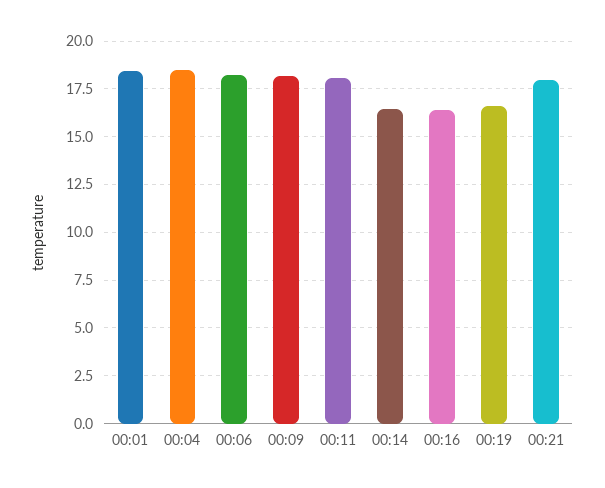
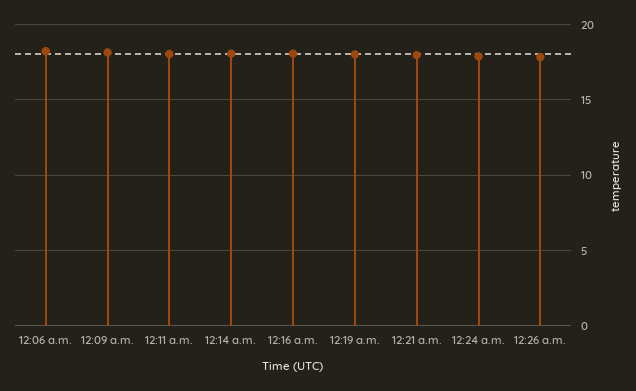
00:01: 18.5 -> none
00:04: 18.5 -> none
00:14: 16.5 -> 18
00:16: 16.5 -> 18
00:19: 16.5 -> 18
12:24 a.m.: none -> 18
12:26 a.m.: none -> 18

